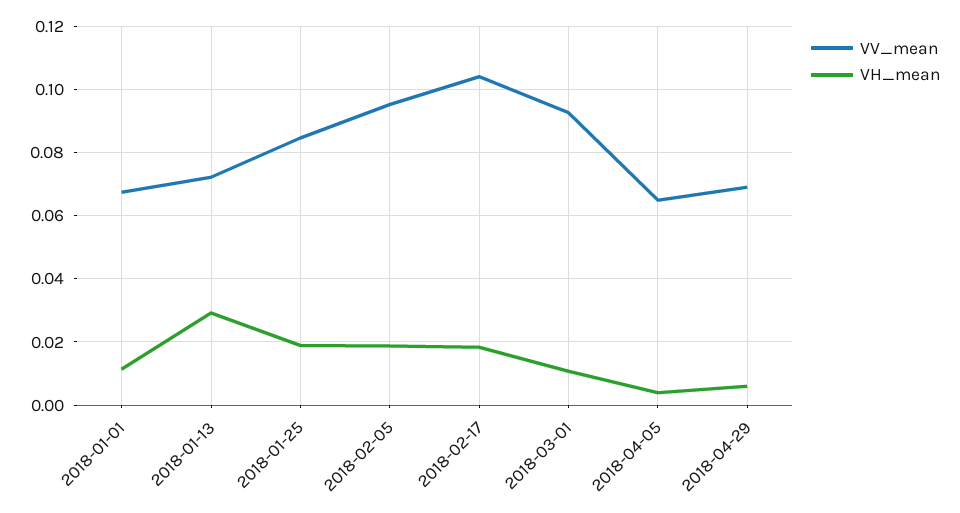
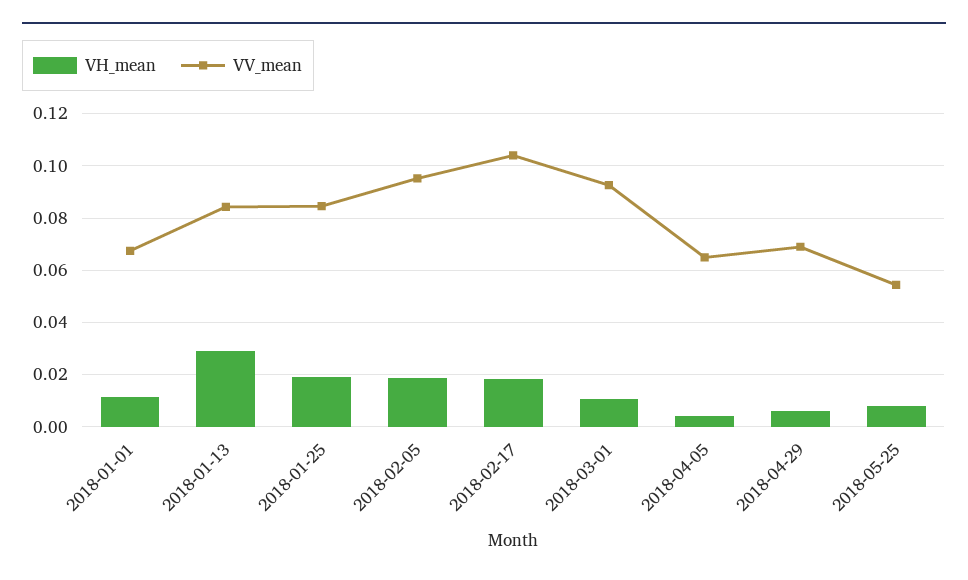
VV_mean, 2018-01-13: 0.072 -> 0.085
VH_mean, 2018-05-25: none -> 0.0075
VV_mean, 2018-05-25: none -> 0.055

